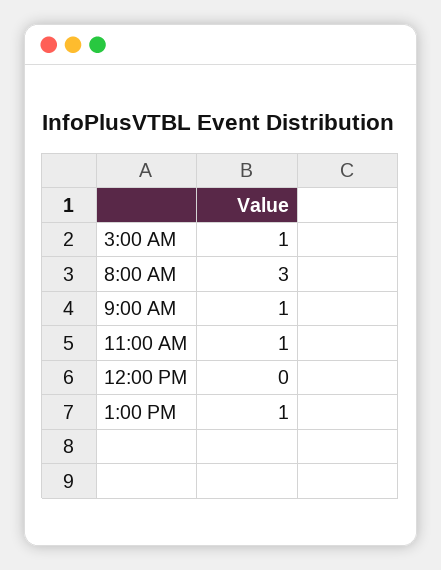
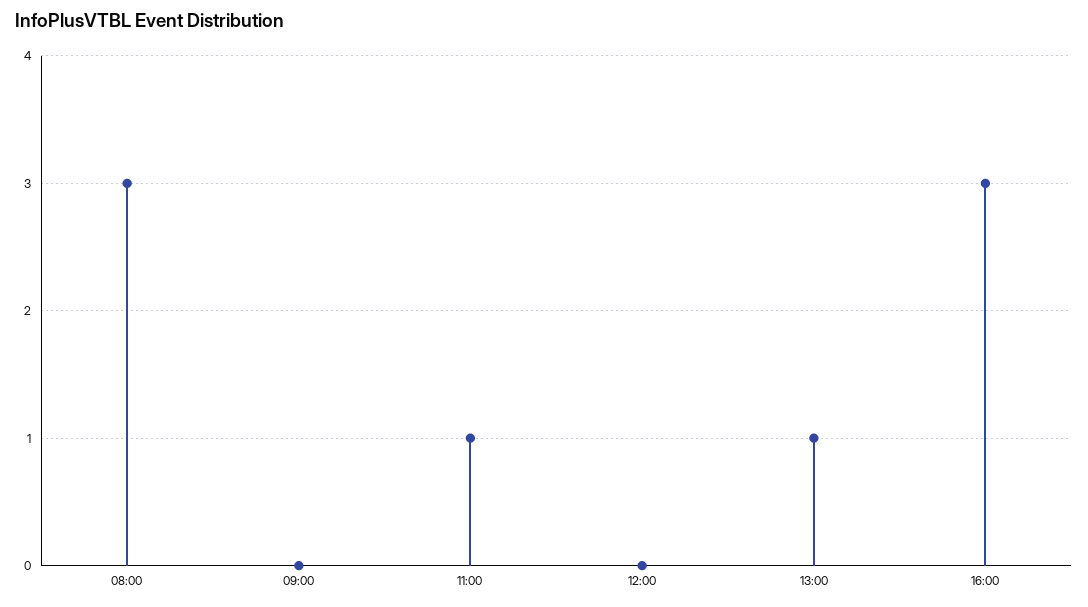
3:00 AM: 1 -> none
9:00 AM: 1 -> 0
16:00: none -> 3

